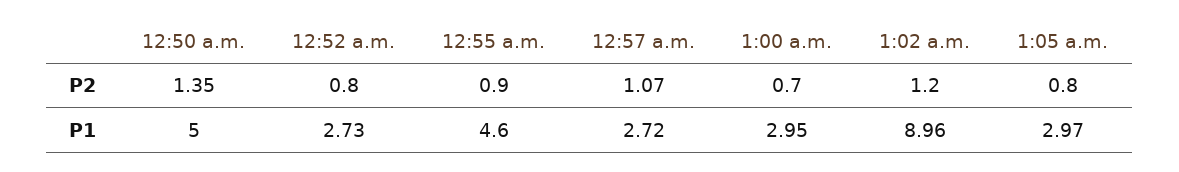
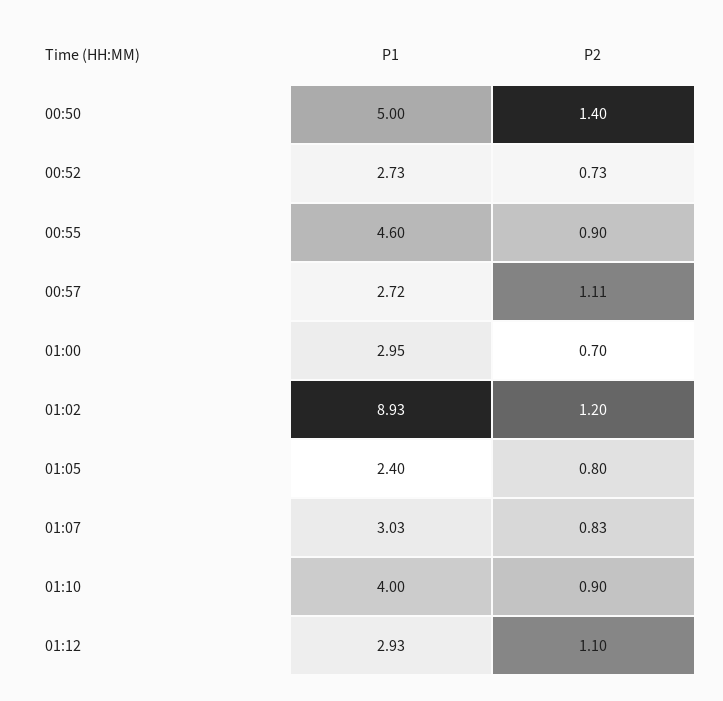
12:50 a.m., P2: 1.35 -> 1.4
12:52 a.m., P2: 0.8 -> 0.73
12:57 a.m., P2: 1.07 -> 1.11
1:02 a.m., P1: 8.96 -> 8.93
1:05 a.m., P1: 2.97 -> 2.4
01:07, P1: none -> 3.03
01:07, P2: none -> 0.83
01:10, P1: none -> 4
01:10, P2: none -> 0.9
01:12, P1: none -> 2.93
01:12, P2: none -> 1.1

